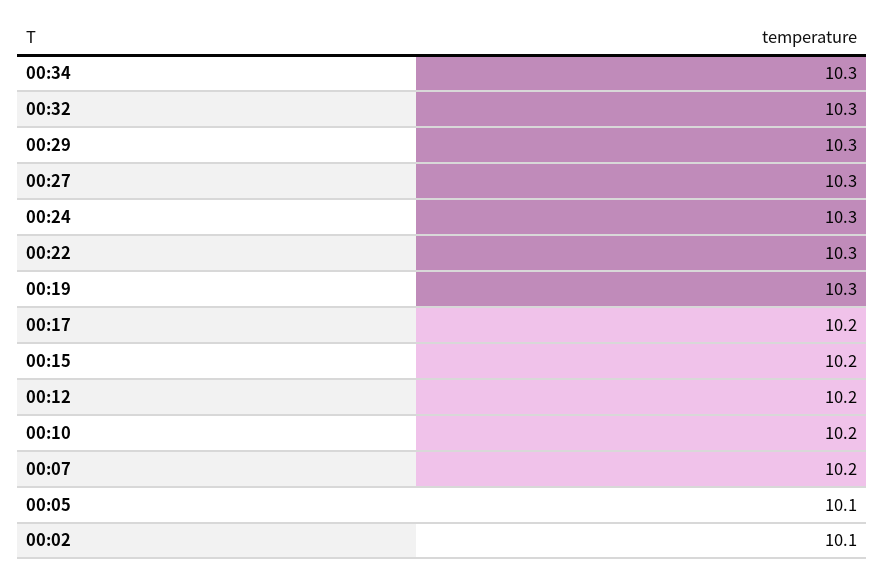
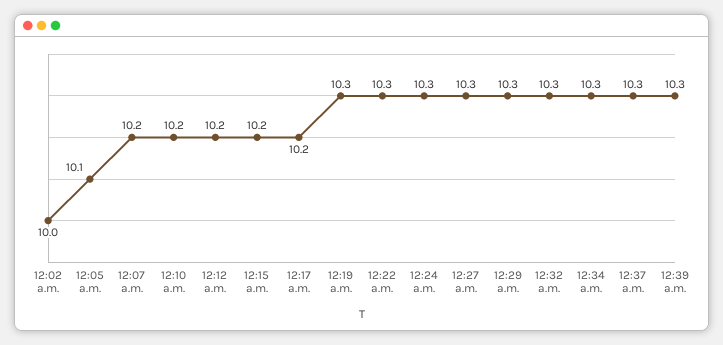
00:02: 10.1 -> 10
12:37 a.m.: none -> 10.3
12:39 a.m.: none -> 10.3

